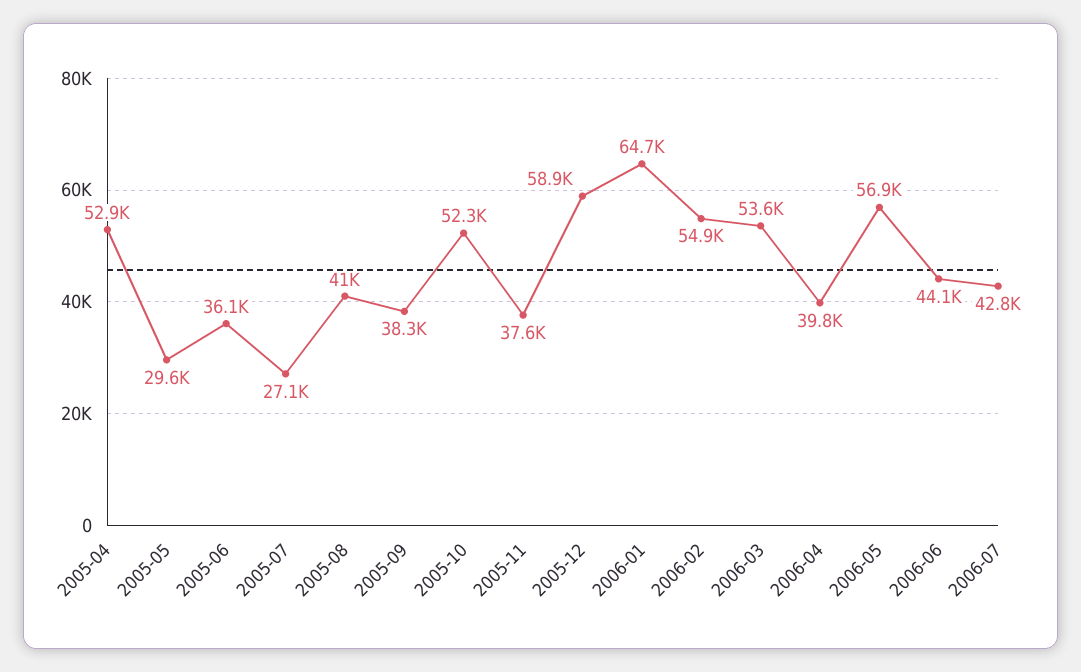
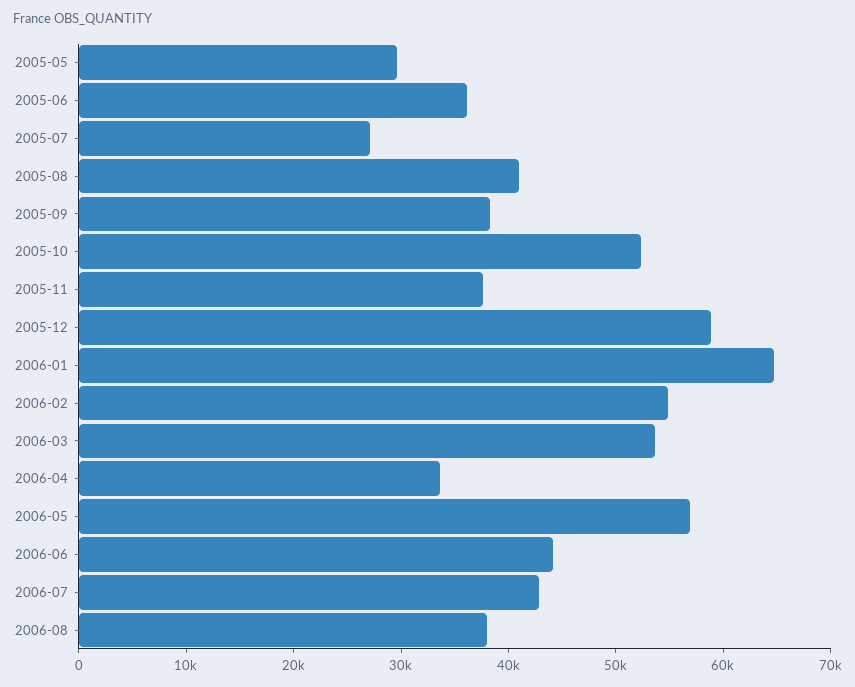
2005-04: 52900 -> none
2006-04: 39800 -> 34000
2006-08: none -> 38000

